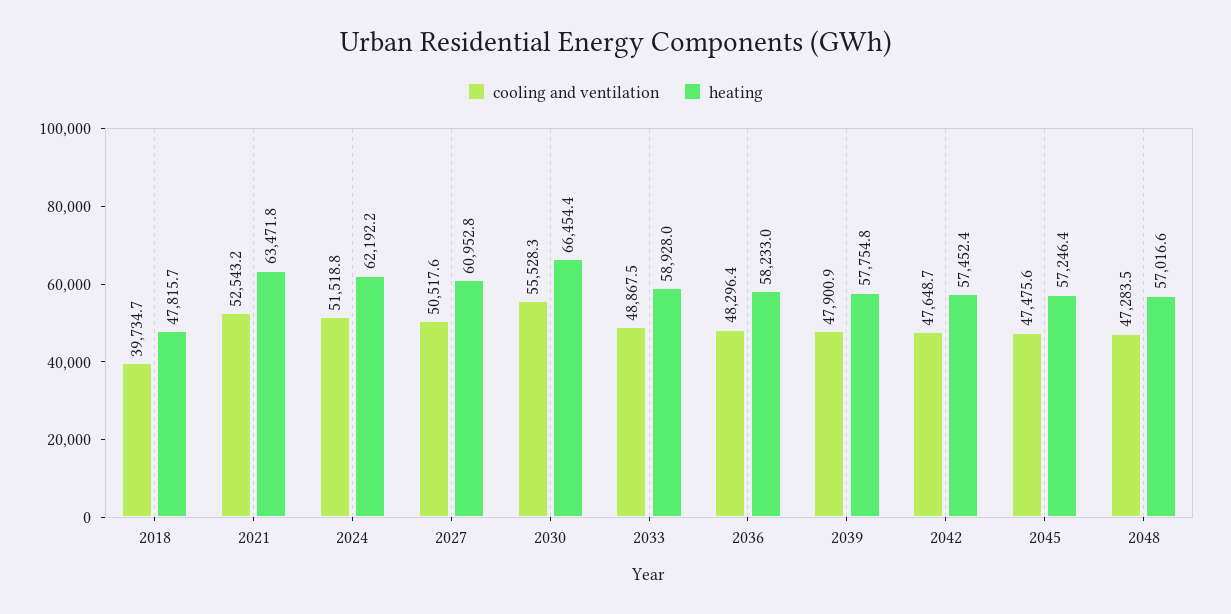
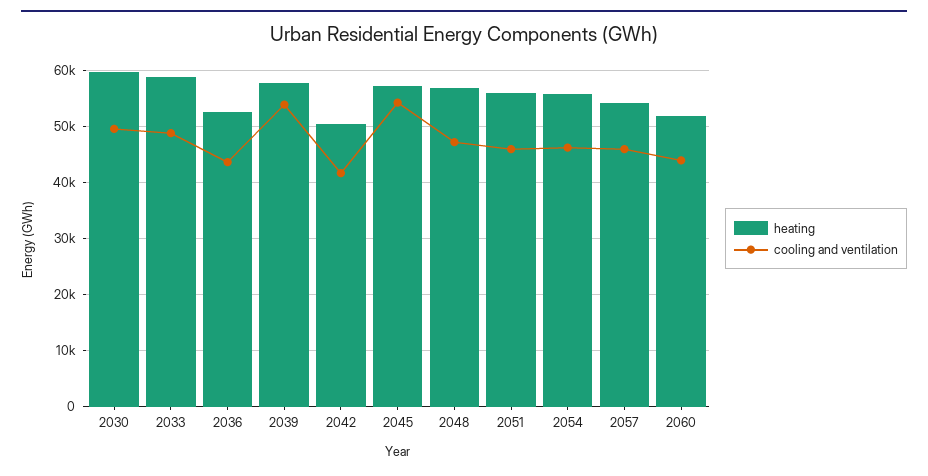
cooling and ventilation, 2018: 39734.7 -> none
heating, 2018: 47815.7 -> none
cooling and ventilation, 2021: 52543.2 -> none
heating, 2021: 63471.8 -> none
cooling and ventilation, 2024: 51518.8 -> none
heating, 2024: 62192.2 -> none
cooling and ventilation, 2027: 50517.6 -> none
heating, 2027: 60952.8 -> none
cooling and ventilation, 2030: 55528.3 -> 50000
heating, 2030: 66454.4 -> 60000
cooling and ventilation, 2036: 48296.4 -> 44000
heating, 2036: 58233 -> 52000
cooling and ventilation, 2039: 47900.9 -> 54000
cooling and ventilation, 2042: 47648.7 -> 42000
heating, 2042: 57452.4 -> 50000
cooling and ventilation, 2045: 47475.6 -> 54000
heating, 2051: none -> 56000
cooling and ventilation, 2051: none -> 46000
heating, 2054: none -> 56000
cooling and ventilation, 2054: none -> 46000
heating, 2057: none -> 54000
cooling and ventilation, 2057: none -> 46000
heating, 2060: none -> 52000
cooling and ventilation, 2060: none -> 44000

